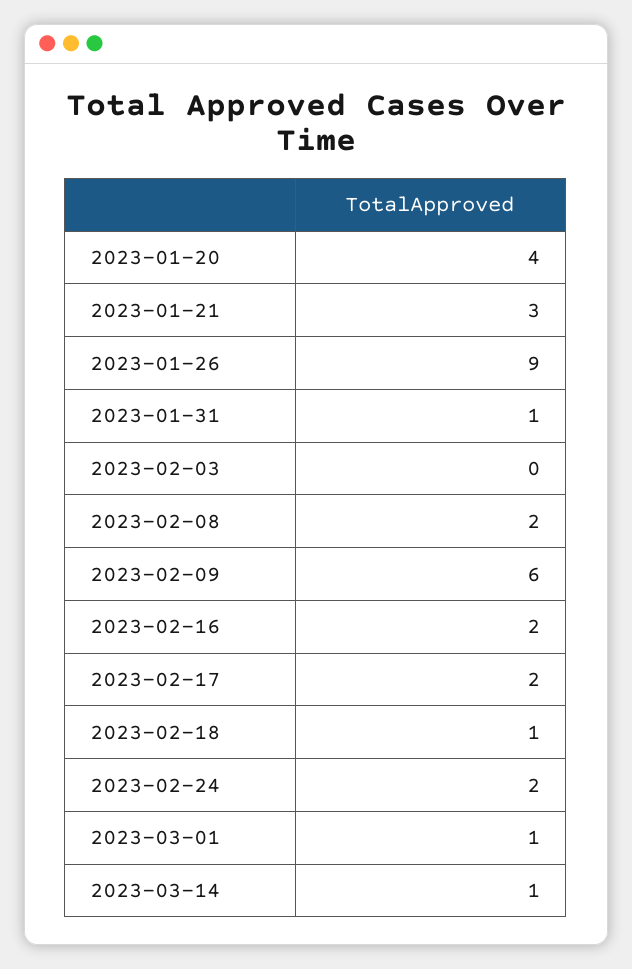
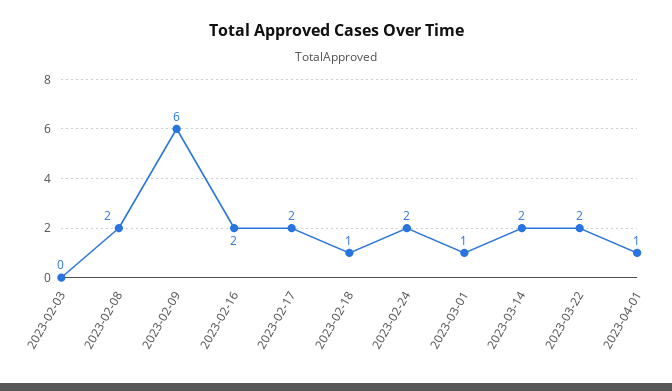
2023-01-20: 4 -> none
2023-01-21: 3 -> none
2023-01-26: 9 -> none
2023-01-31: 1 -> none
2023-03-14: 1 -> 2
2023-03-22: none -> 2
2023-04-01: none -> 1

